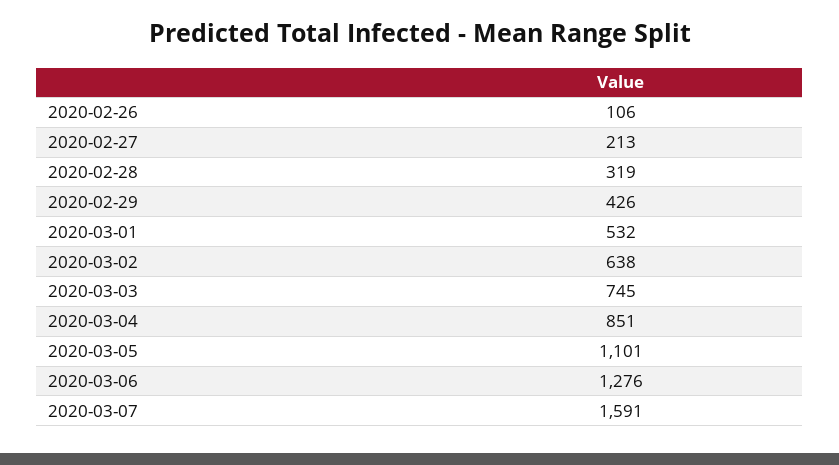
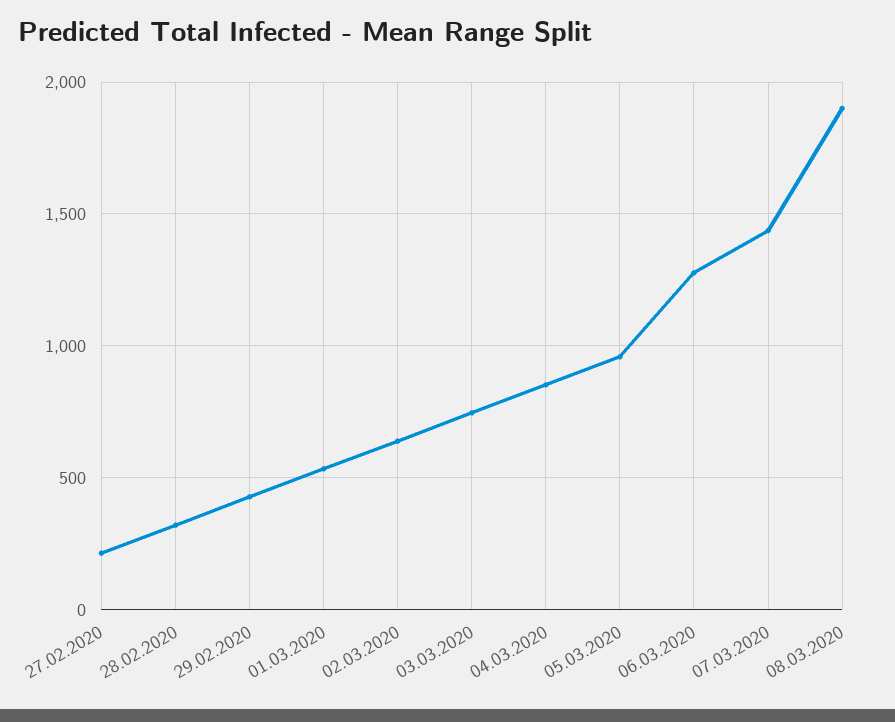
2020-02-26: 106 -> none
2020-03-05: 1101 -> 950
2020-03-07: 1591 -> 1450
08.03.2020: none -> 1900

